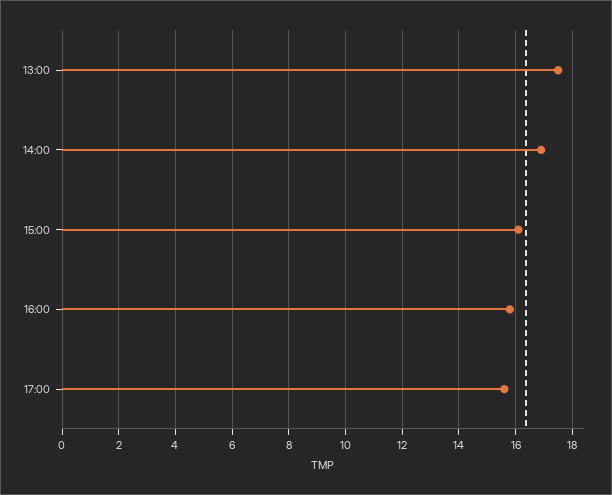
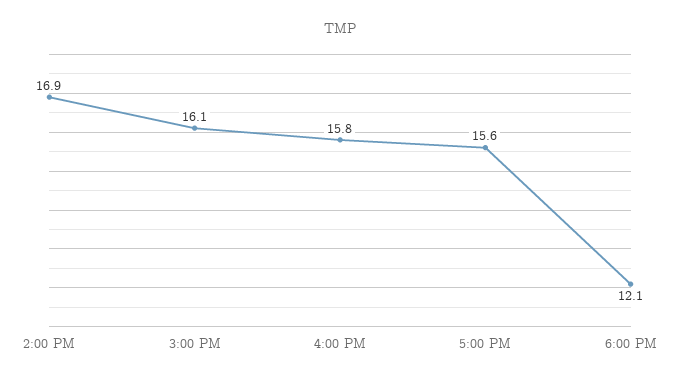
13:00: 17.5 -> none
6:00 PM: none -> 12.1

